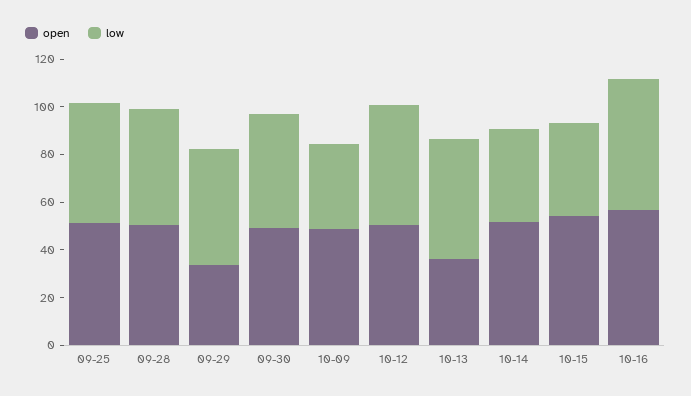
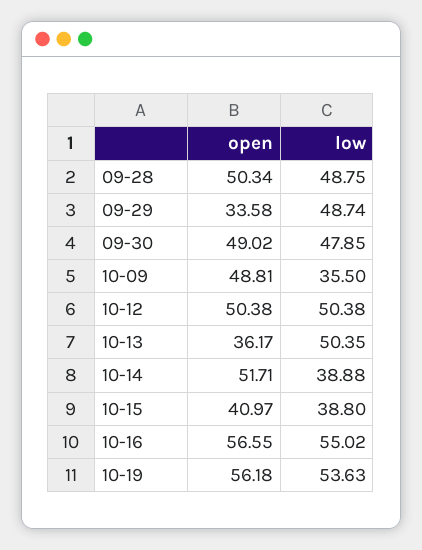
open, 09-25: 50 -> none
low, 09-25: 50 -> none
open, 10-15: 55 -> 40.97
open, 10-19: none -> 56.18
low, 10-19: none -> 53.63

